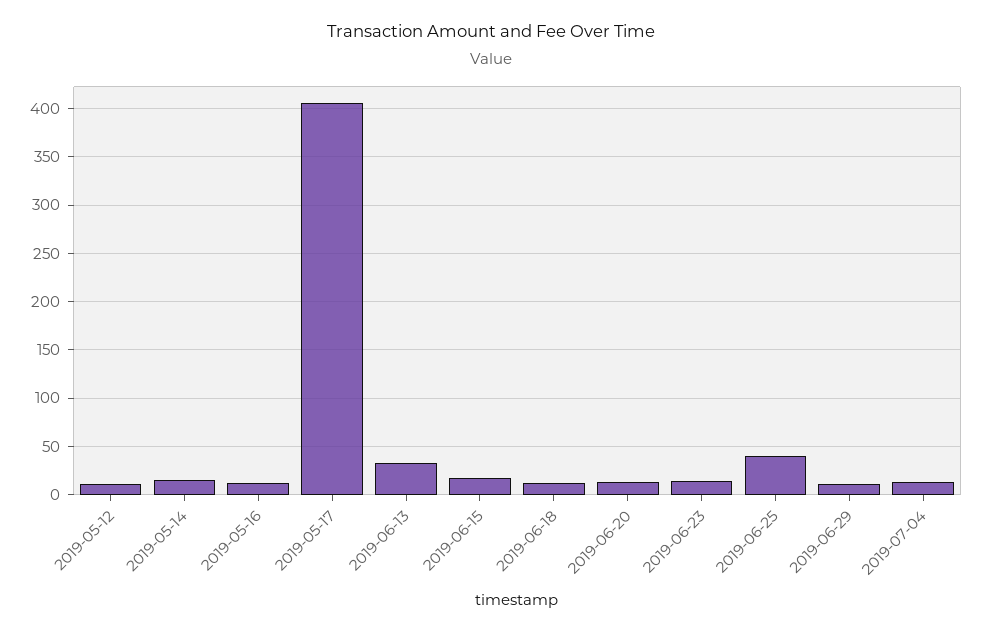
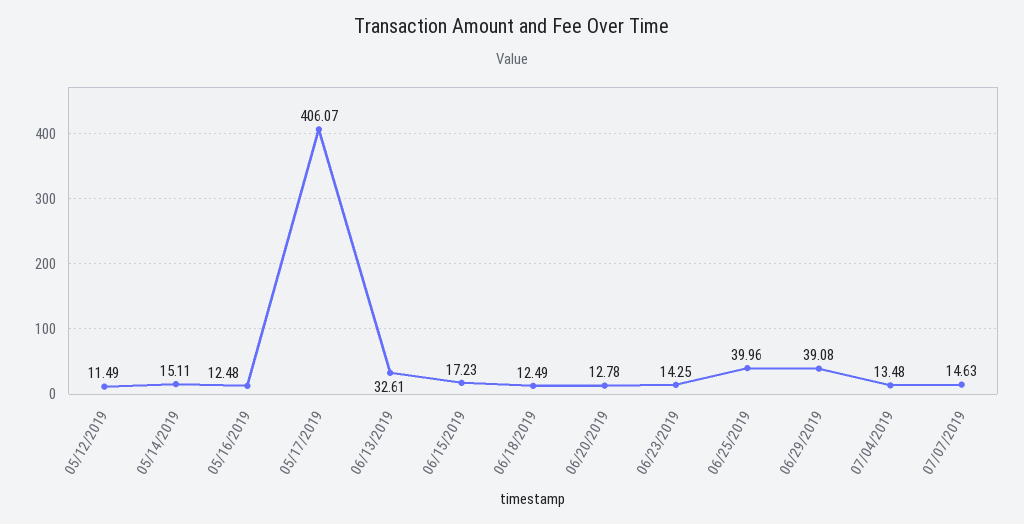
2019-06-29: 10 -> 39.08
07/07/2019: none -> 14.63

